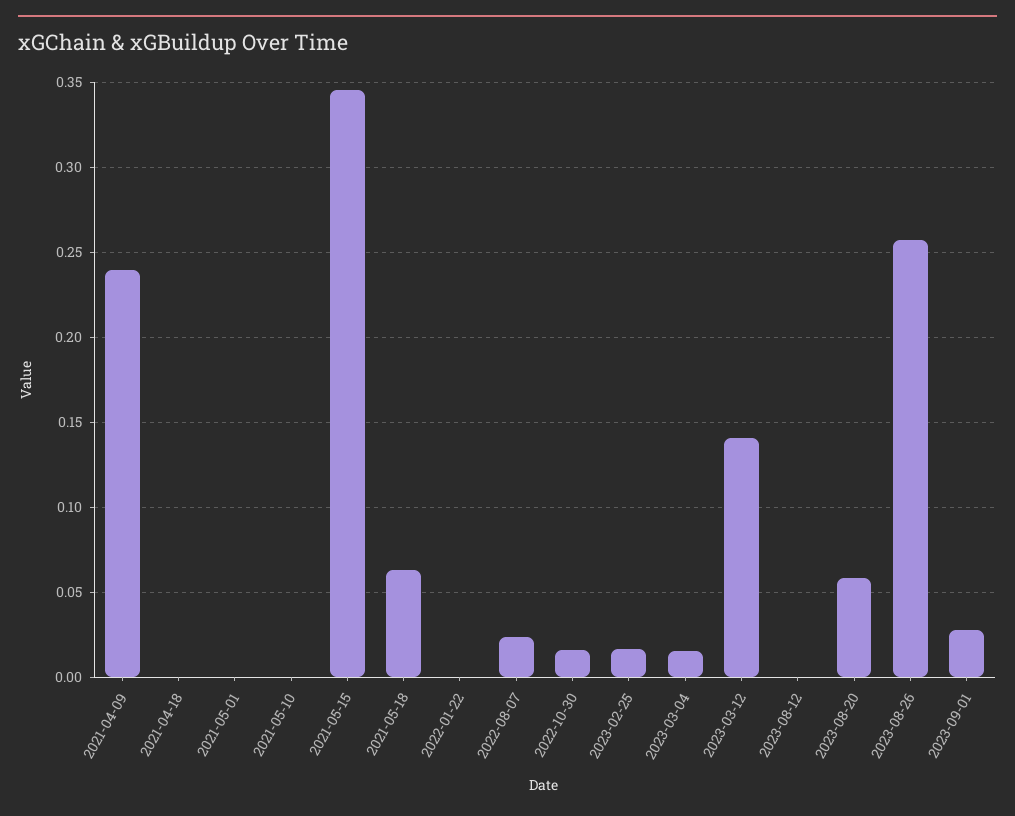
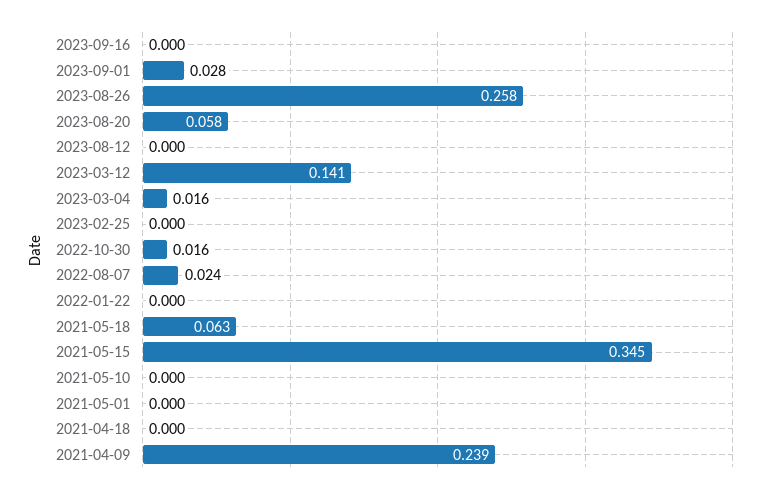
2023-02-25: 0.015 -> 0
2023-09-16: none -> 0

